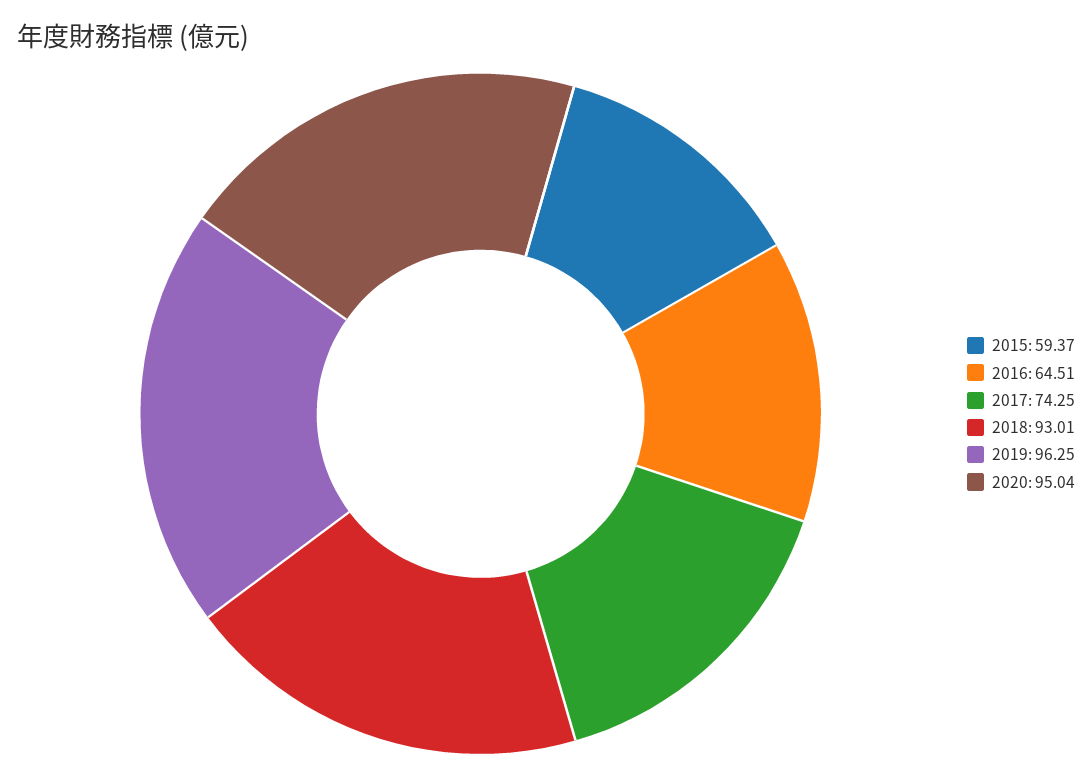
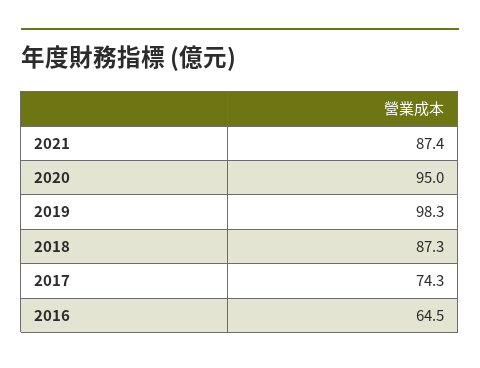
2015: 59.37 -> none
2018: 93.01 -> 87.3
2019: 96.25 -> 98.3
2021: none -> 87.4

